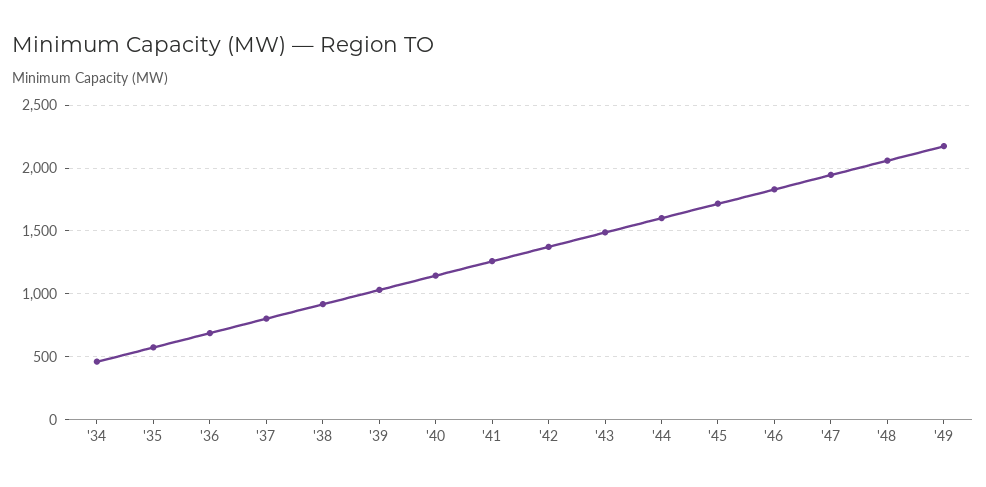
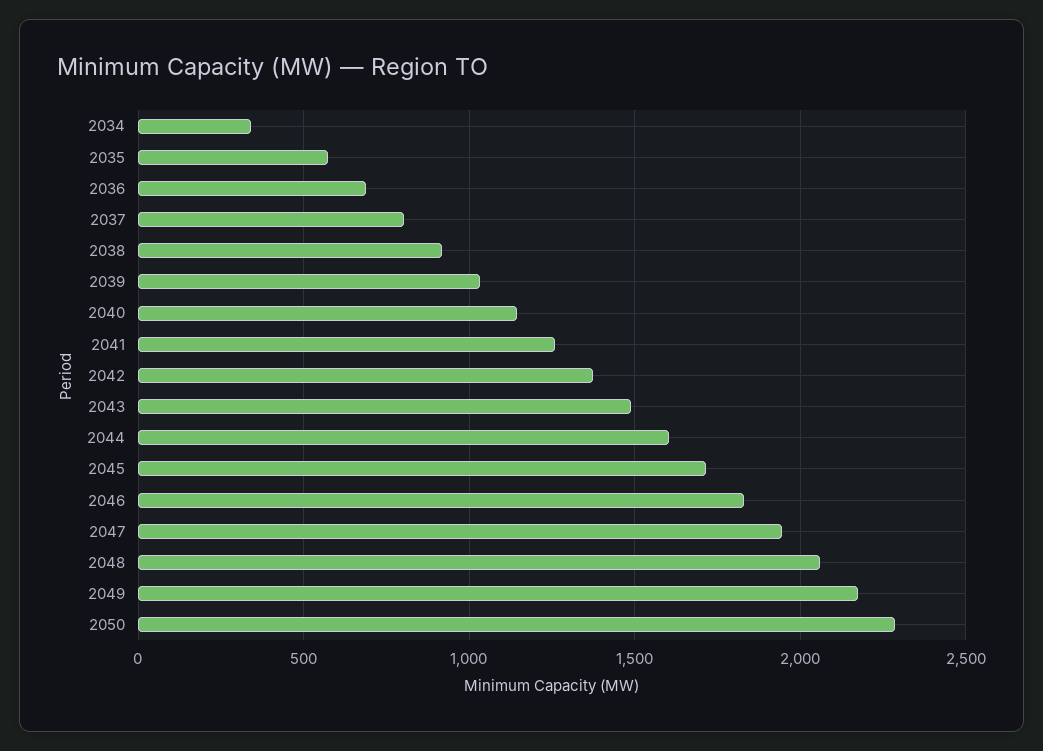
'34: 450 -> 350
2050: none -> 2300

